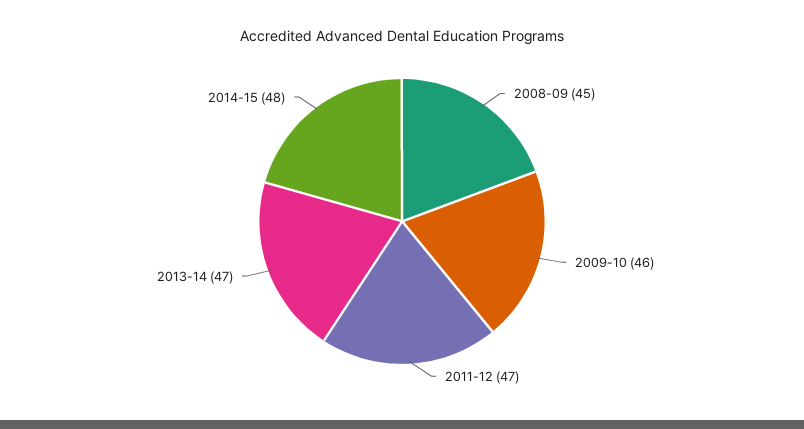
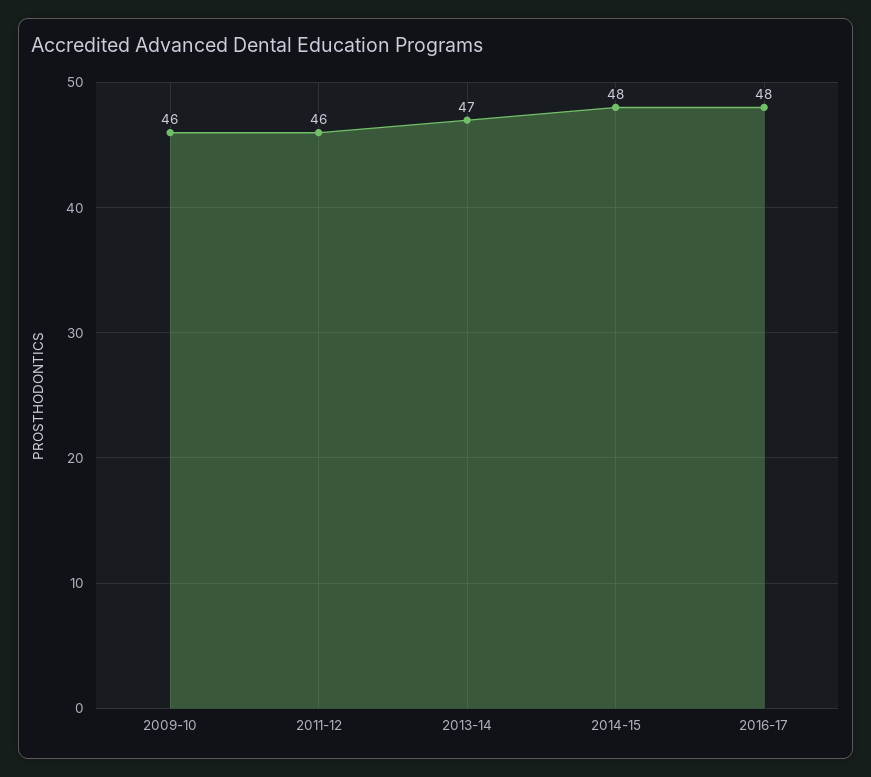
2008-09: 45 -> none
2011-12: 47 -> 46
2016-17: none -> 48

